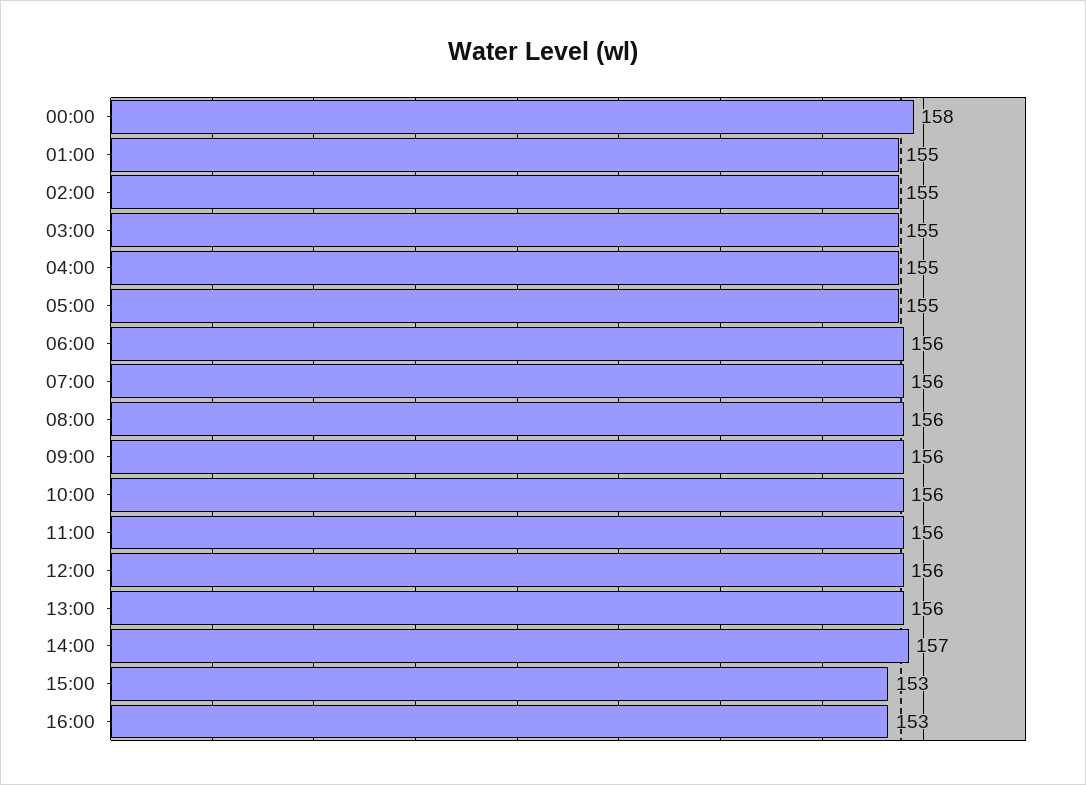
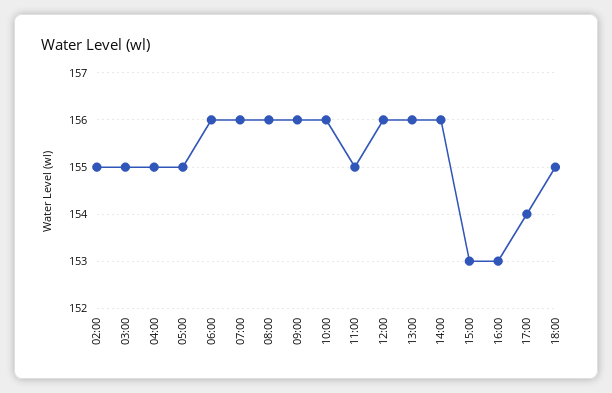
00:00: 158 -> none
01:00: 155 -> none
11:00: 156 -> 155
14:00: 157 -> 156
17:00: none -> 154
18:00: none -> 155

